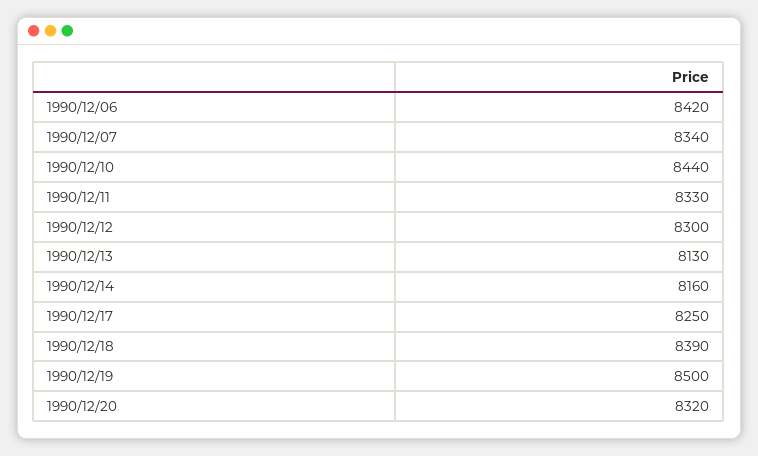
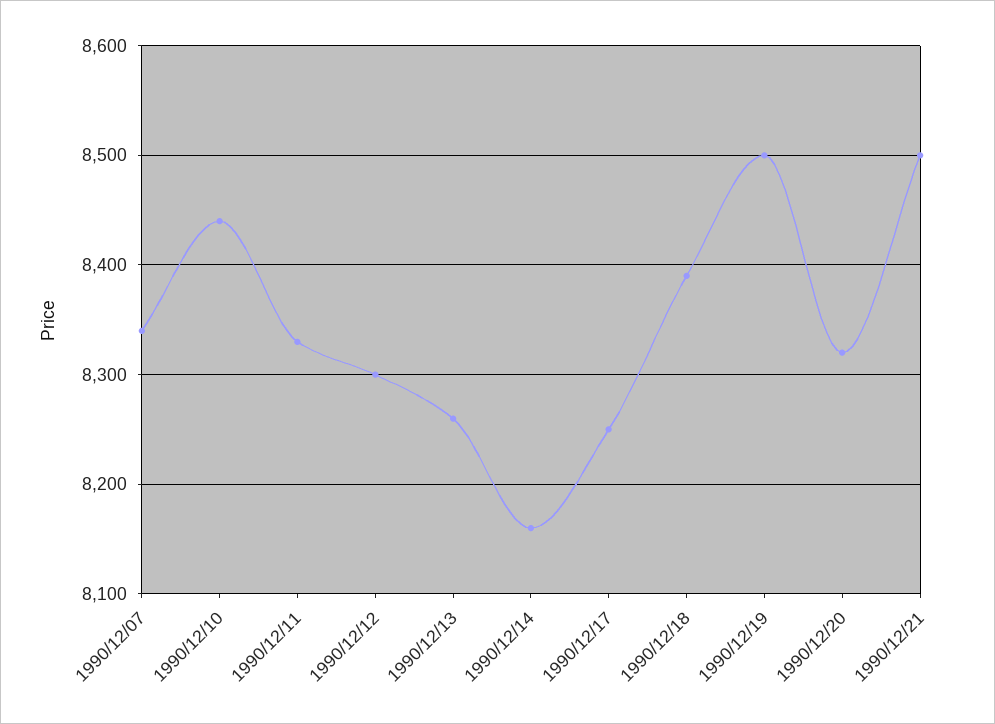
1990/12/06: 8420 -> none
1990/12/13: 8130 -> 8260
1990/12/21: none -> 8500

